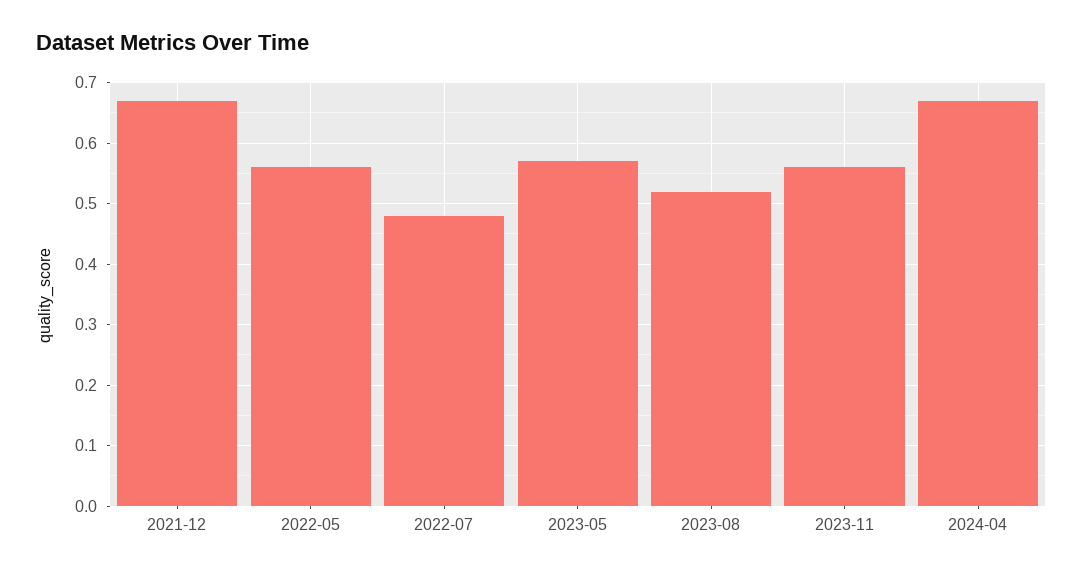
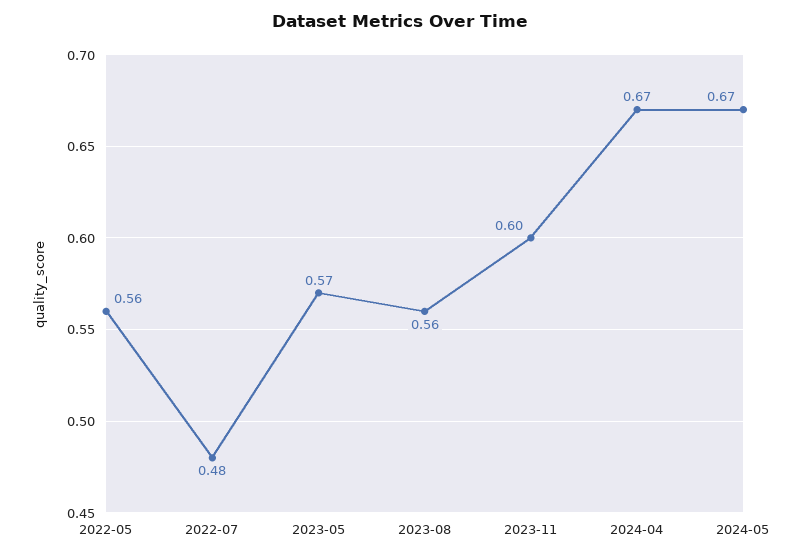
2021-12: 0.67 -> none
2023-08: 0.52 -> 0.56
2023-11: 0.56 -> 0.6
2024-05: none -> 0.67

